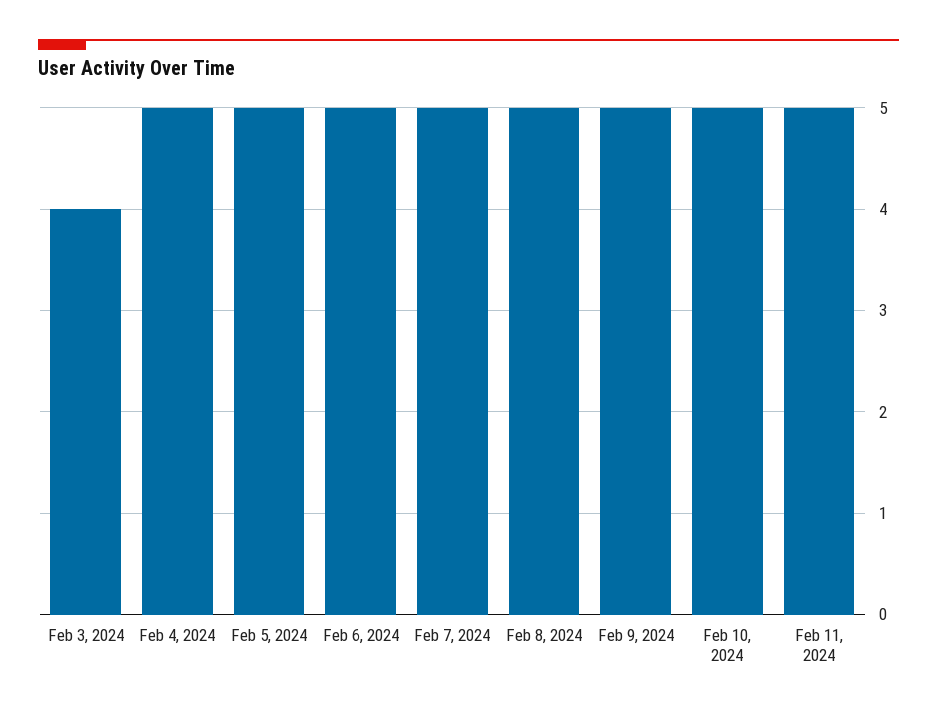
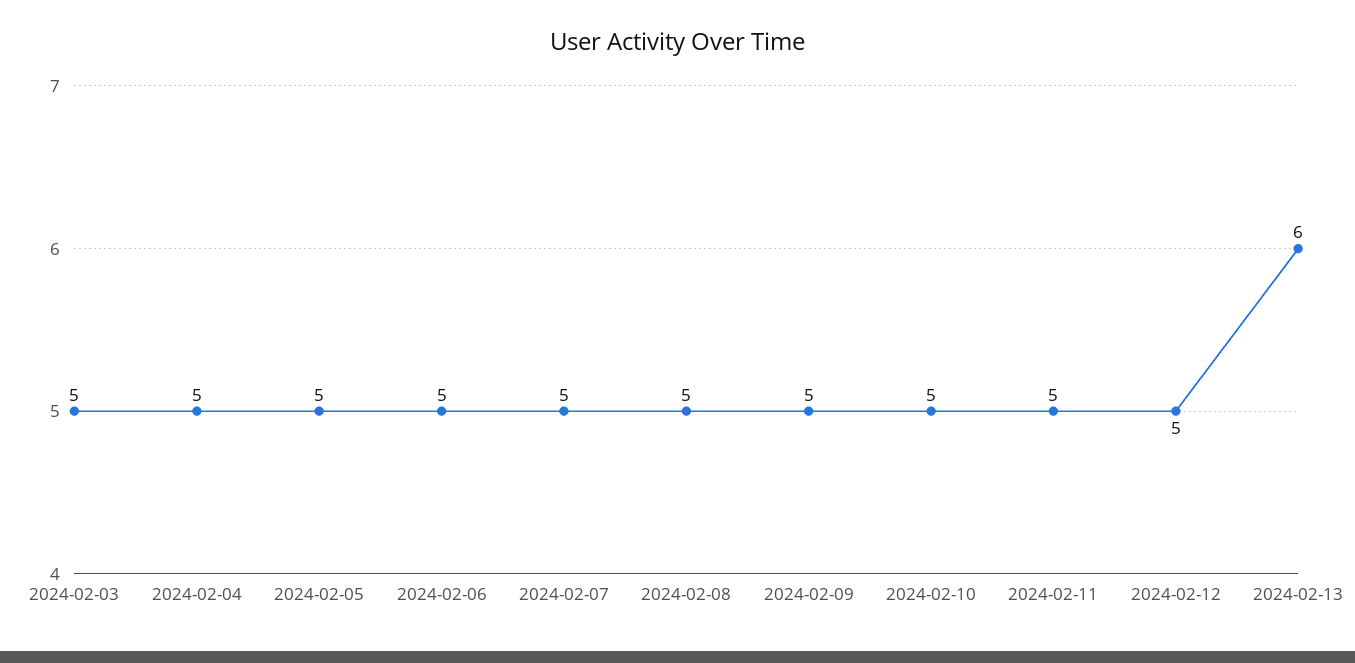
Feb 3, 2024: 4 -> 5
2024-02-12: none -> 5
2024-02-13: none -> 6

